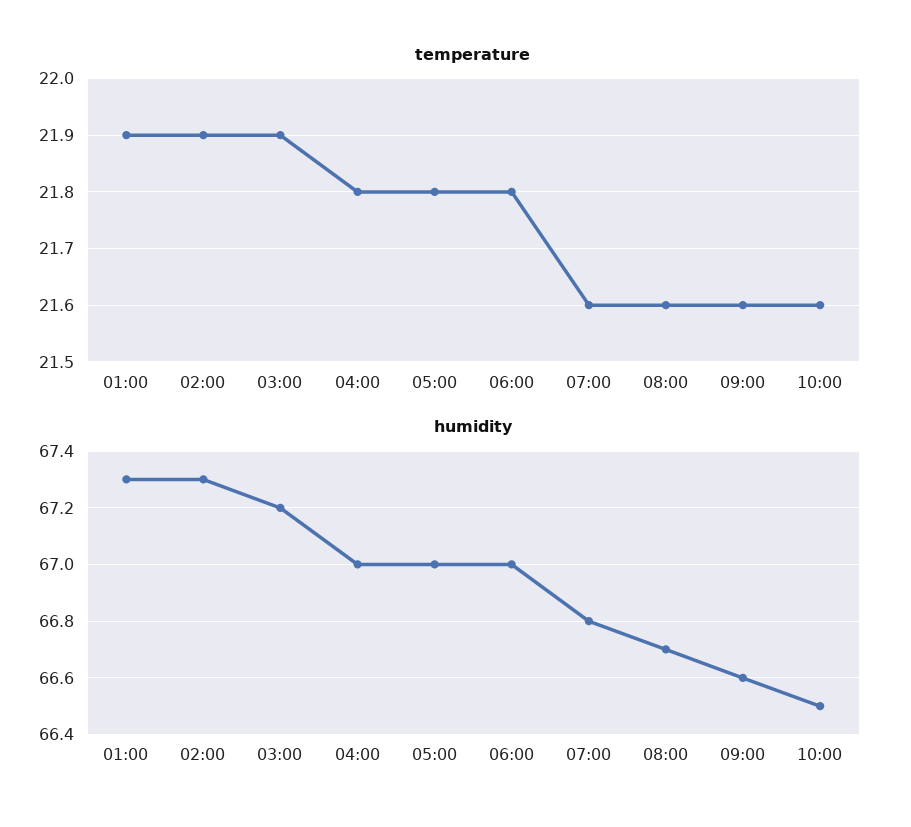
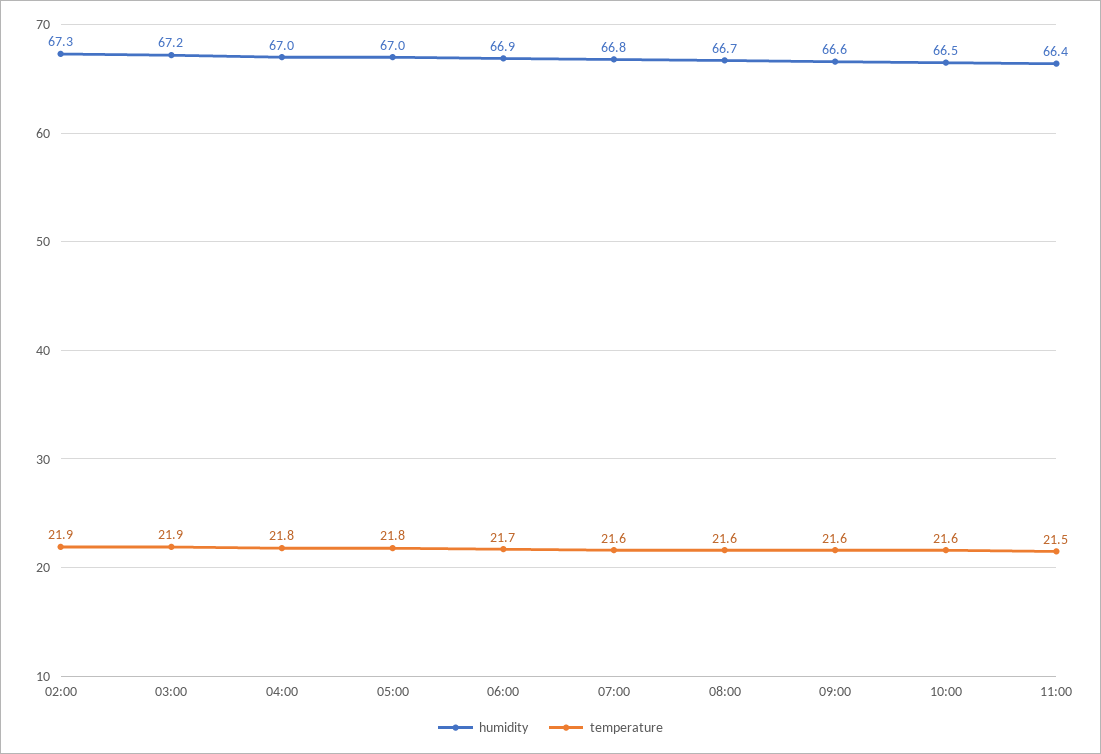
temperature, 01:00: 21.9 -> none
temperature, 06:00: 21.8 -> 21.7
humidity, 01:00: 67.3 -> none
humidity, 06:00: 67 -> 66.9
humidity, 11:00: none -> 66.4
temperature, 11:00: none -> 21.5

